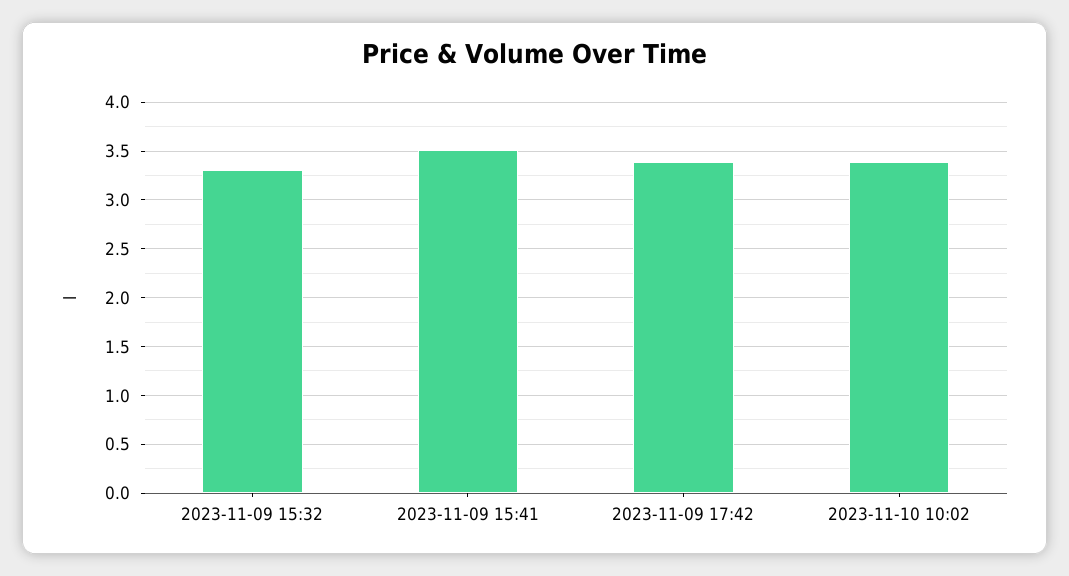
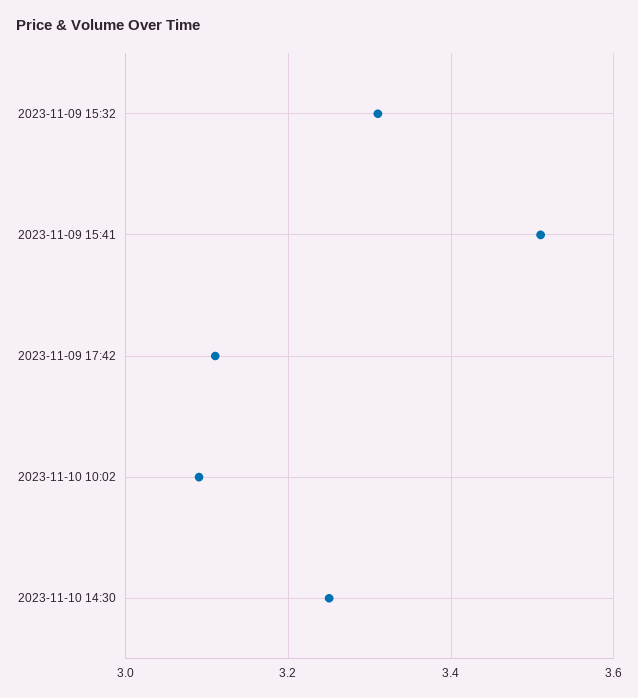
2023-11-09 17:42: 3.4 -> 3.1
2023-11-10 10:02: 3.4 -> 3.1
2023-11-10 14:30: none -> 3.25

